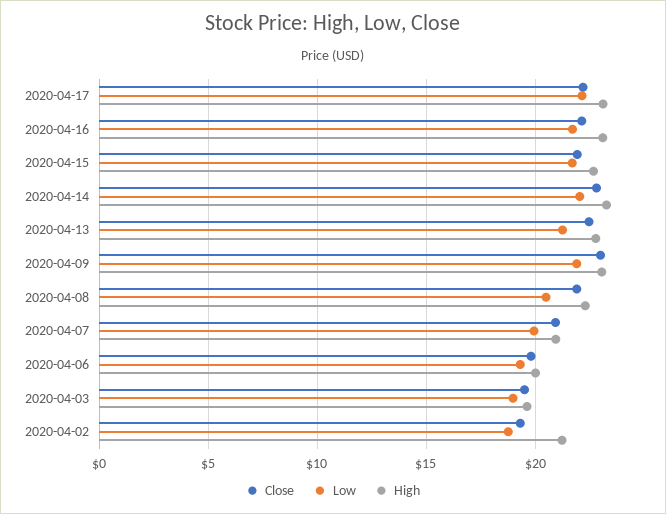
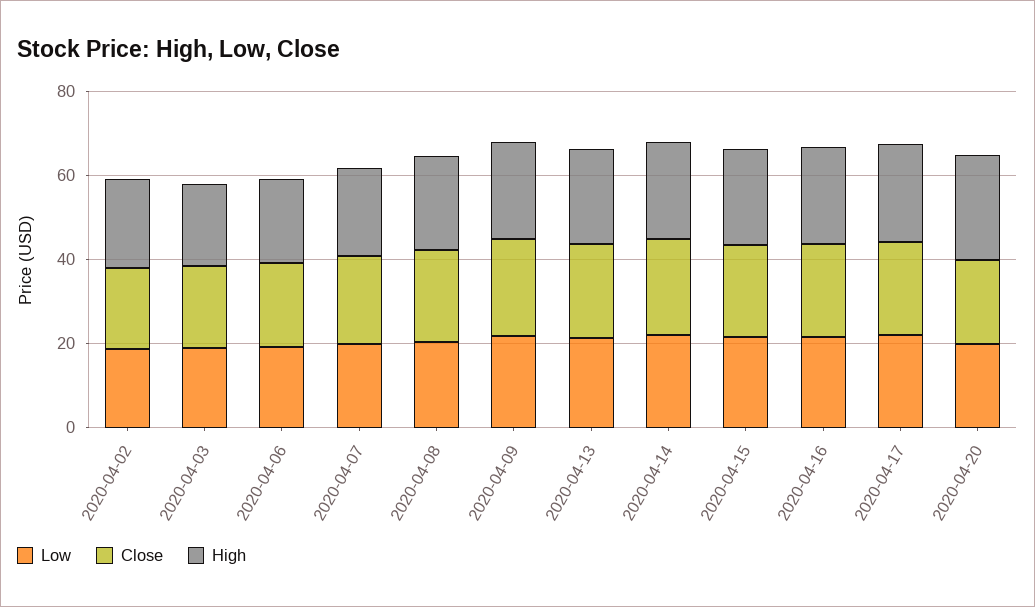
Low, 2020-04-20: none -> 20
Close, 2020-04-20: none -> 20
High, 2020-04-20: none -> 25

